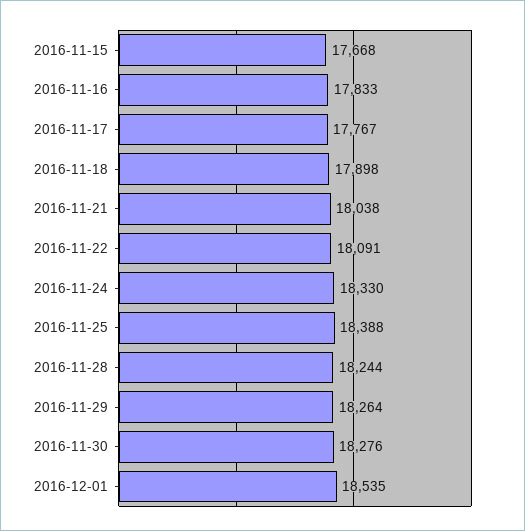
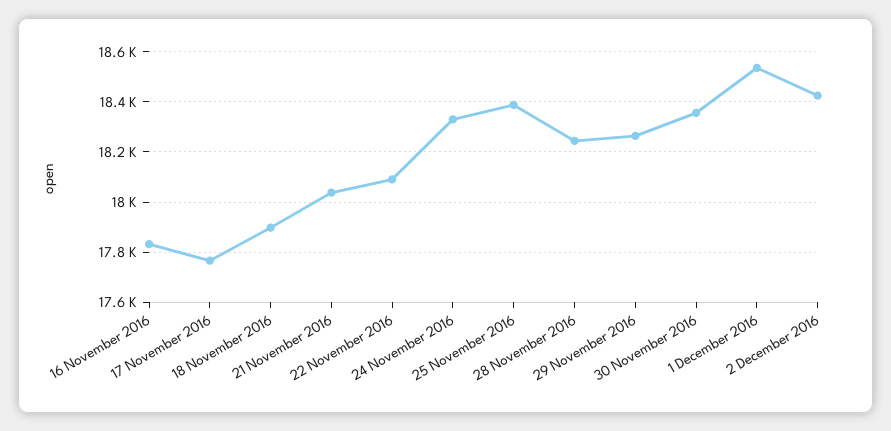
2016-11-15: 17668 -> none
2016-11-30: 18276 -> 18350
2 December 2016: none -> 18425

